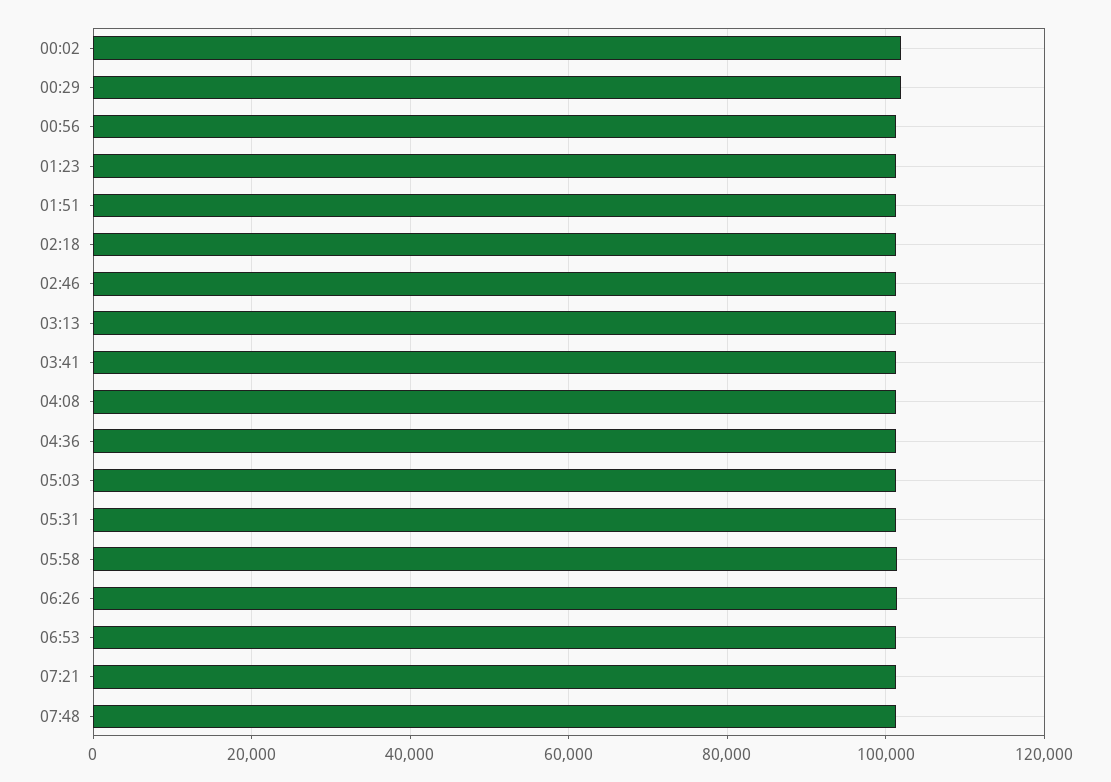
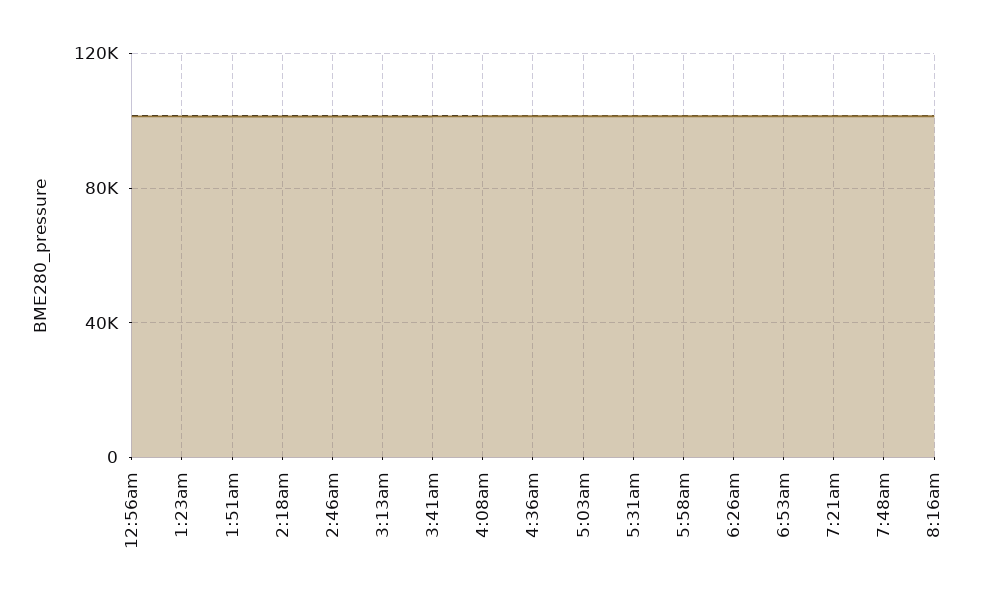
00:02: 102000 -> none
00:29: 102000 -> none
8:16am: none -> 100000

